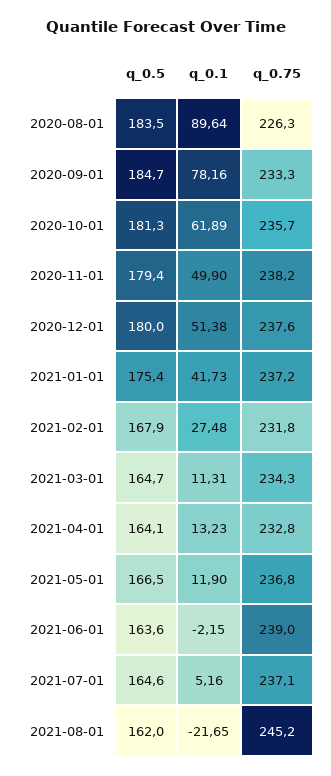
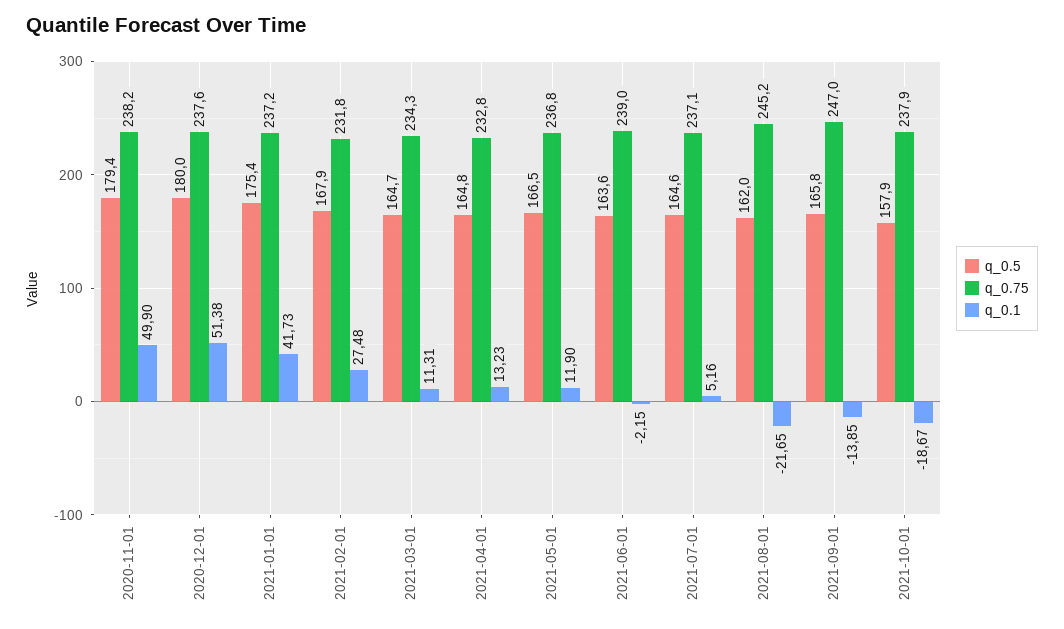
q_0.5, 2020-08-01: 183.5 -> none
q_0.1, 2020-08-01: 89.64 -> none
q_0.75, 2020-08-01: 226.3 -> none
q_0.5, 2020-09-01: 184.7 -> none
q_0.1, 2020-09-01: 78.16 -> none
q_0.75, 2020-09-01: 233.3 -> none
q_0.5, 2020-10-01: 181.3 -> none
q_0.1, 2020-10-01: 61.89 -> none
q_0.75, 2020-10-01: 235.7 -> none
q_0.5, 2021-04-01: 164.1 -> 164.8
q_0.5, 2021-09-01: none -> 165.8
q_0.75, 2021-09-01: none -> 247
q_0.1, 2021-09-01: none -> -13.85
q_0.5, 2021-10-01: none -> 157.9
q_0.75, 2021-10-01: none -> 237.9
q_0.1, 2021-10-01: none -> -18.67

